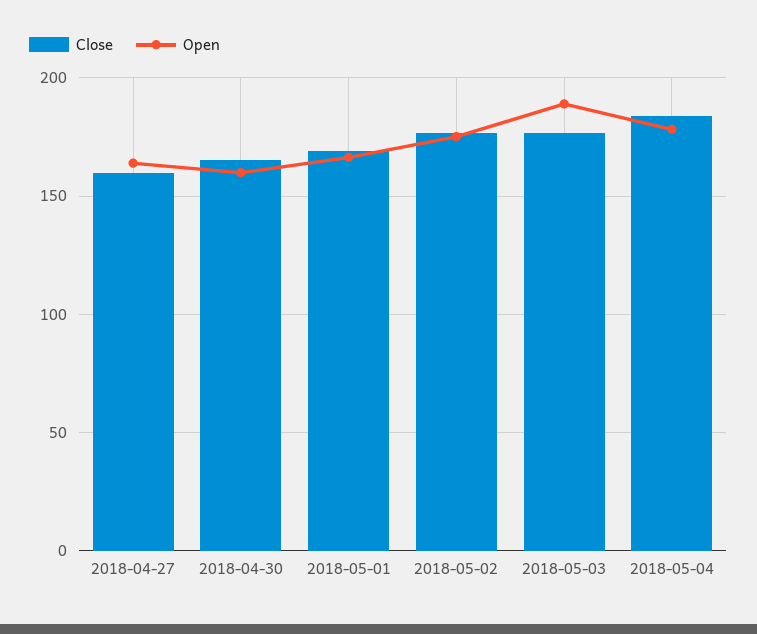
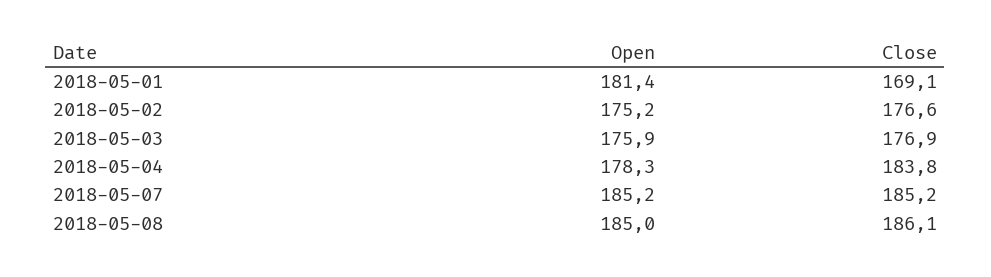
Close, 2018-04-27: 160 -> none
Open, 2018-04-27: 165 -> none
Close, 2018-04-30: 165 -> none
Open, 2018-04-30: 160 -> none
Open, 2018-05-01: 165 -> 181.4
Open, 2018-05-03: 190 -> 175.9
Open, 2018-05-07: none -> 185.2
Close, 2018-05-07: none -> 185.2
Open, 2018-05-08: none -> 185
Close, 2018-05-08: none -> 186.1

